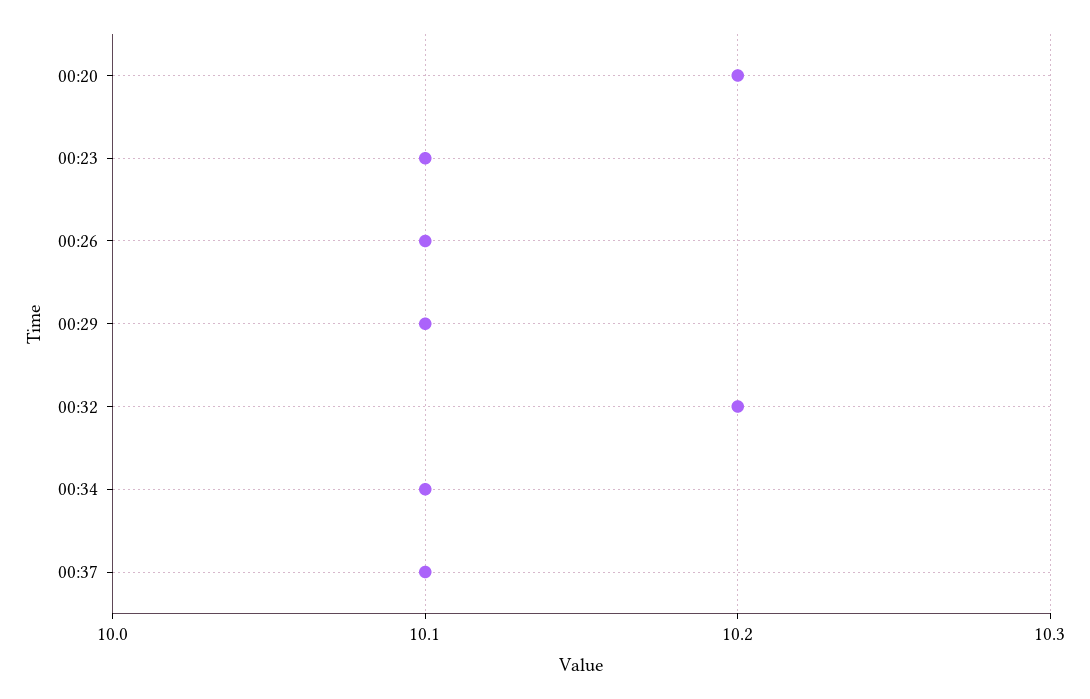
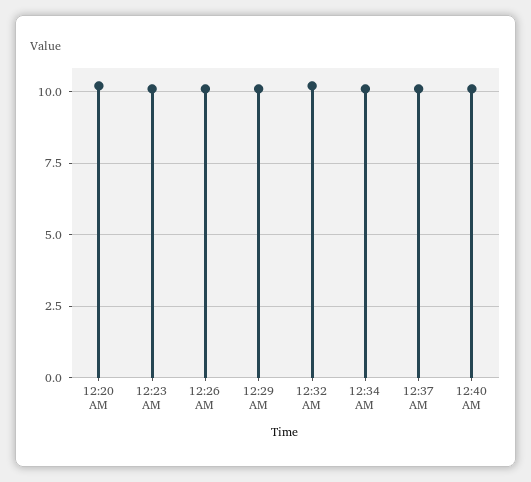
12:40 AM: none -> 10

